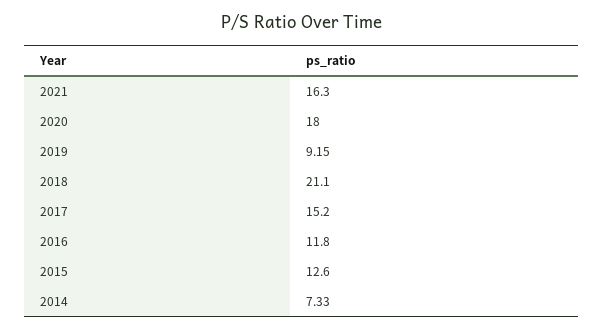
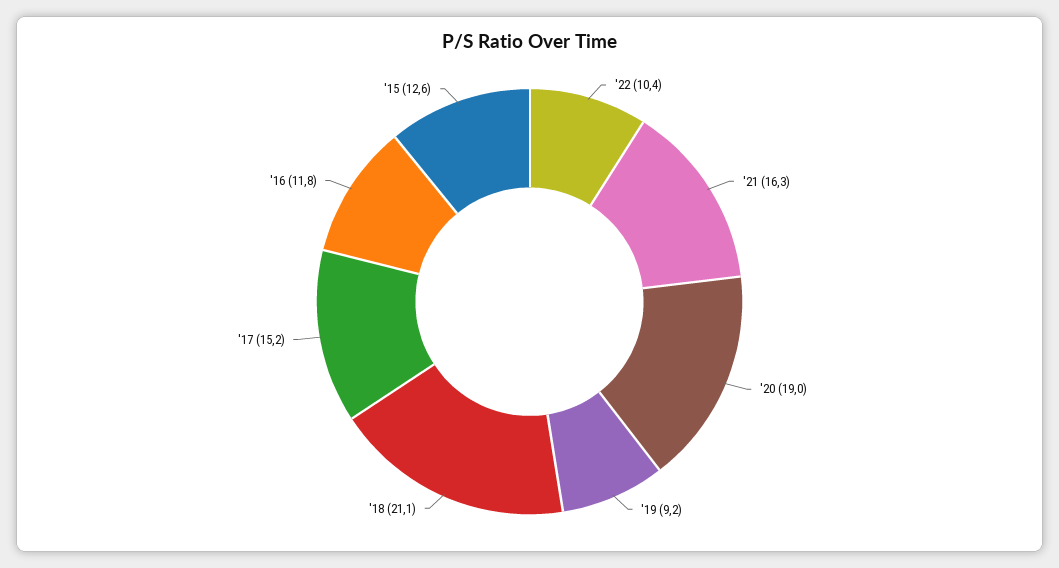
2020: 18 -> 19
2014: 7.33 -> none
'22: none -> 10.4

